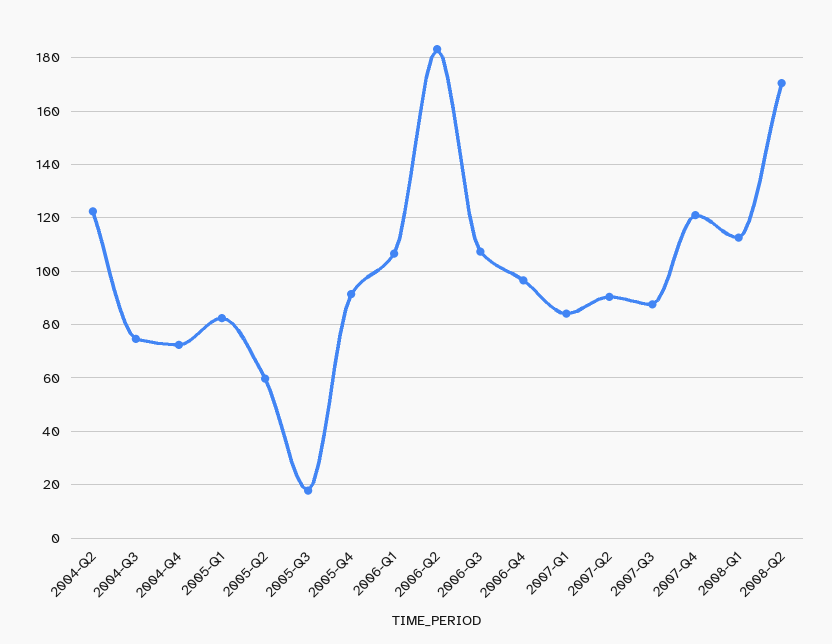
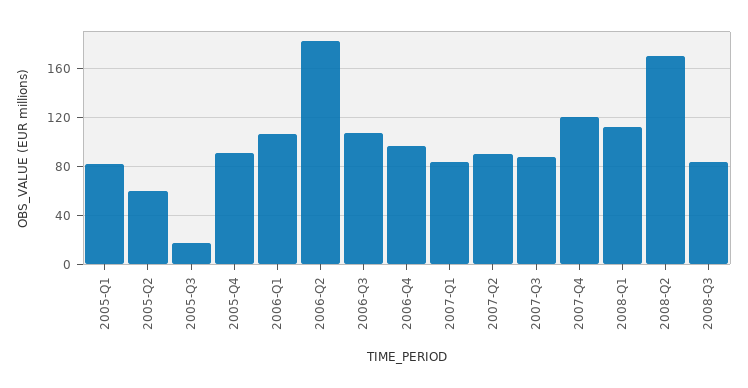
2004-Q2: 122.5 -> none
2004-Q3: 75 -> none
2004-Q4: 72.5 -> none
2008-Q3: none -> 85

